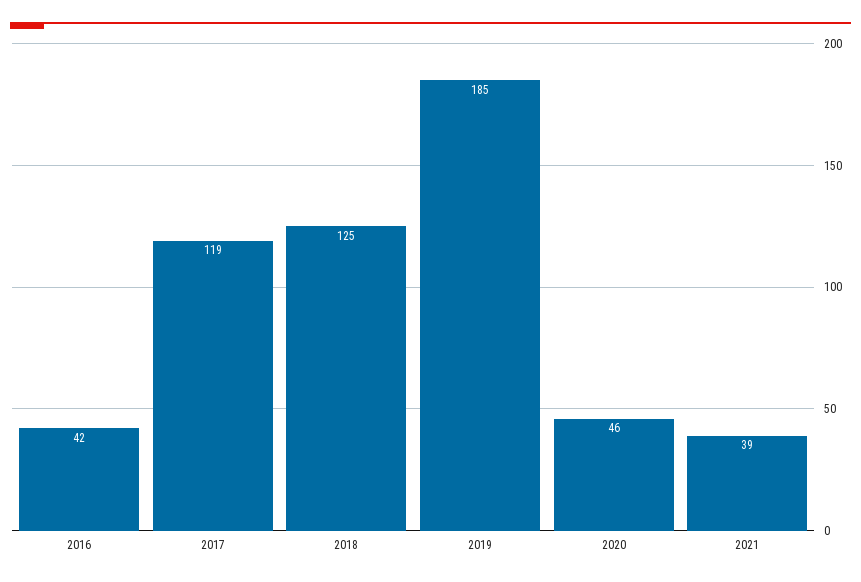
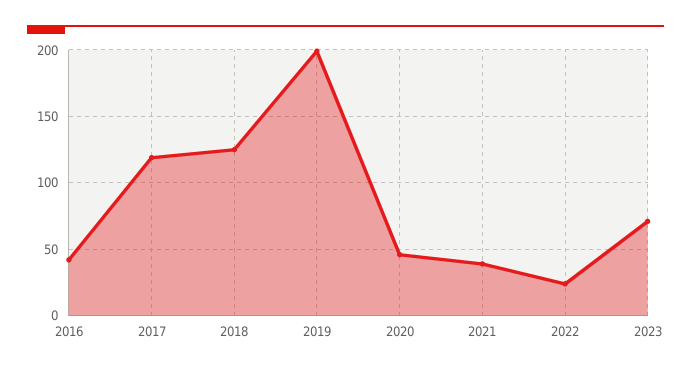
2019: 185 -> 200
2022: none -> 25
2023: none -> 70

